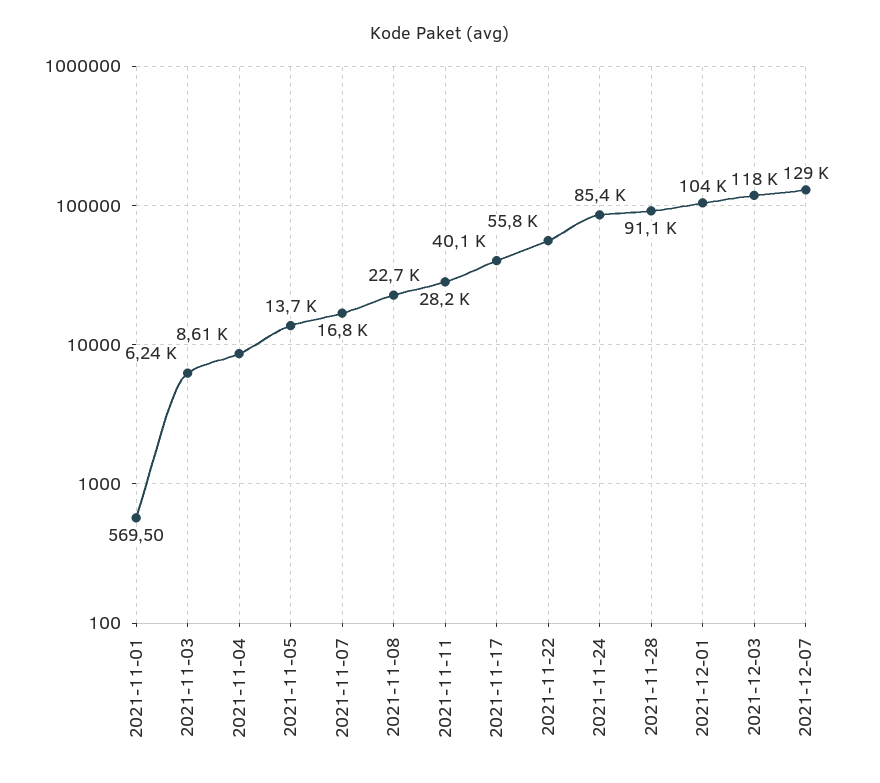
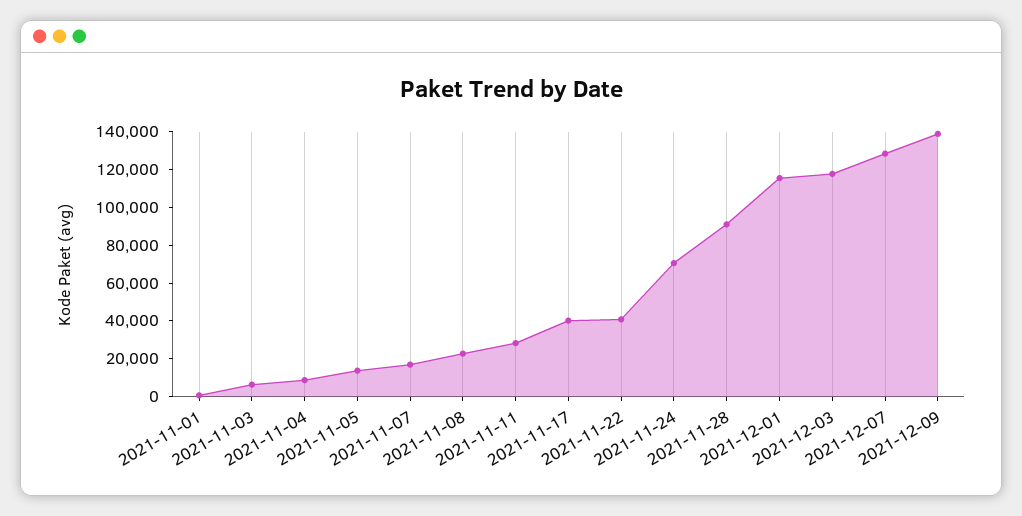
2021-11-22: 55800 -> 40000
2021-11-24: 85400 -> 70000
2021-12-01: 104000 -> 115000
2021-12-09: none -> 140000

